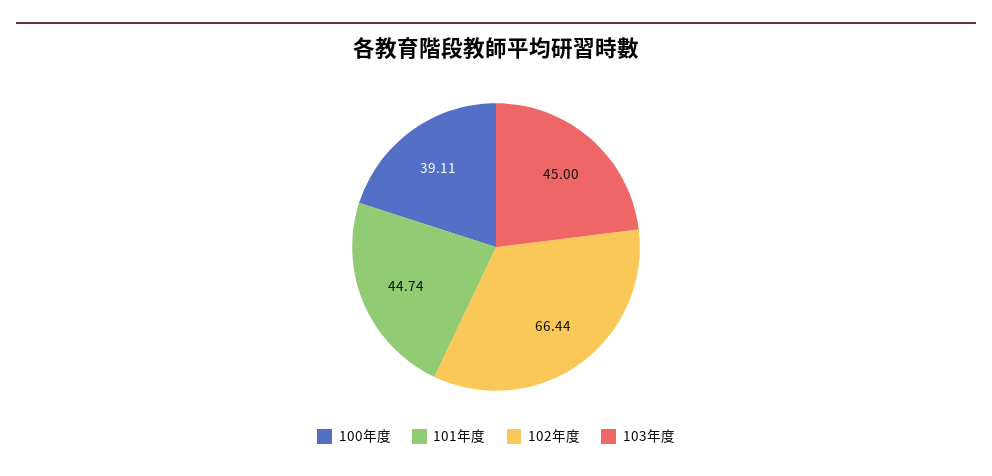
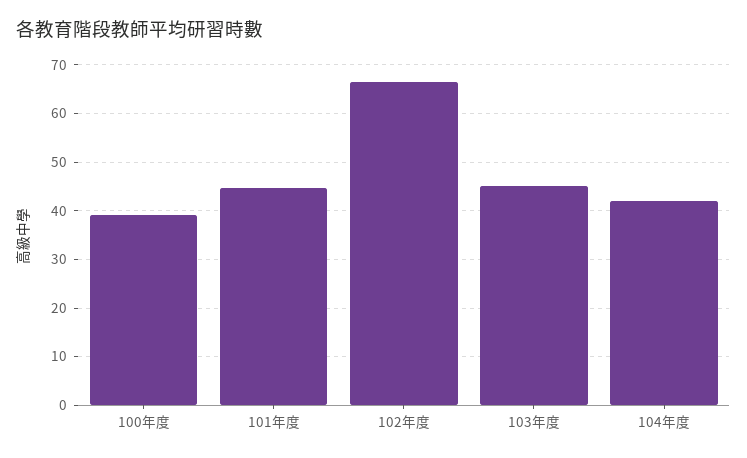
104年度: none -> 42

